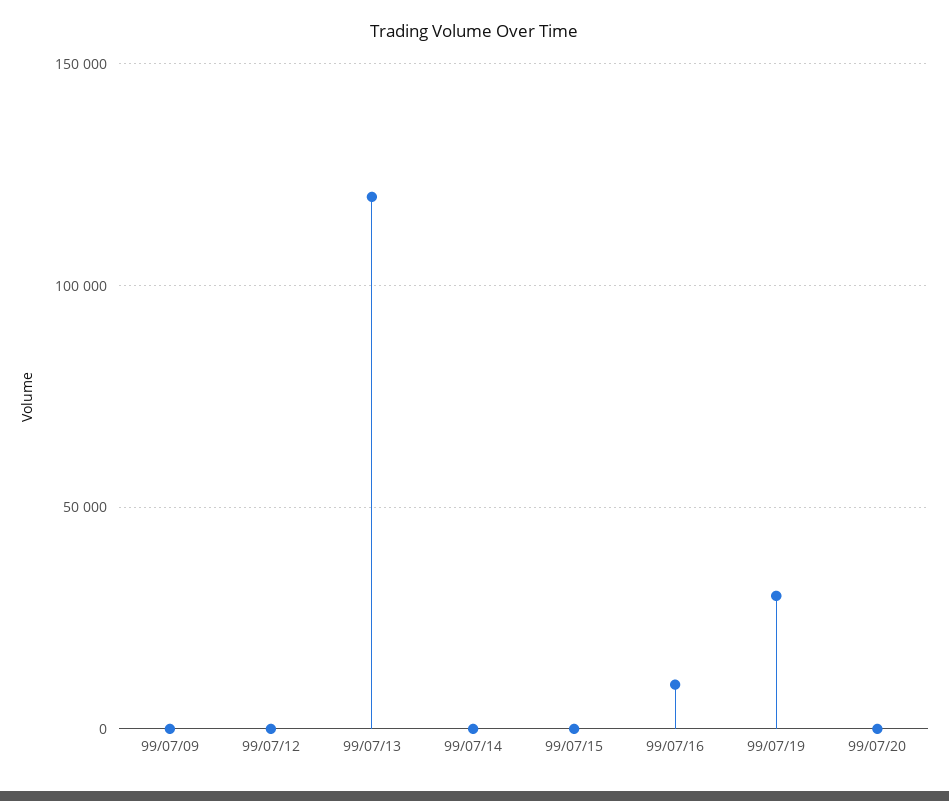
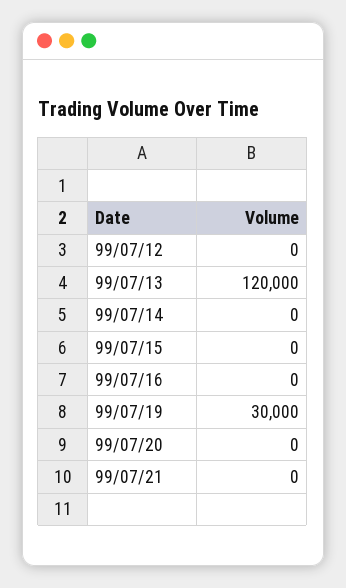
99/07/09: 0 -> none
99/07/16: 10000 -> 0
99/07/21: none -> 0

